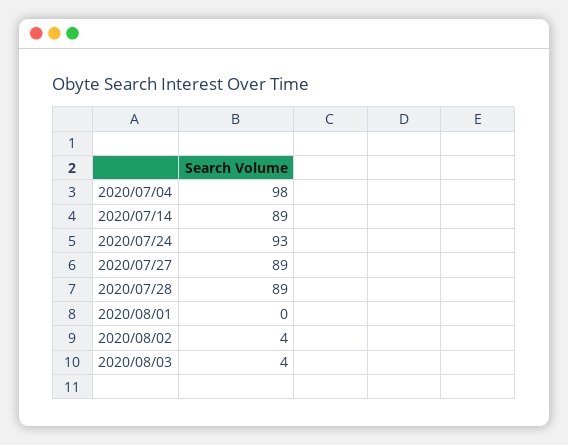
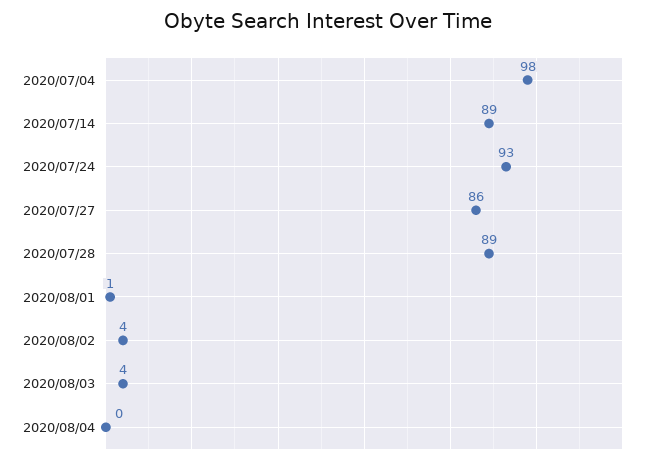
2020/07/27: 89 -> 86
2020/08/01: 0 -> 1
2020/08/04: none -> 0

